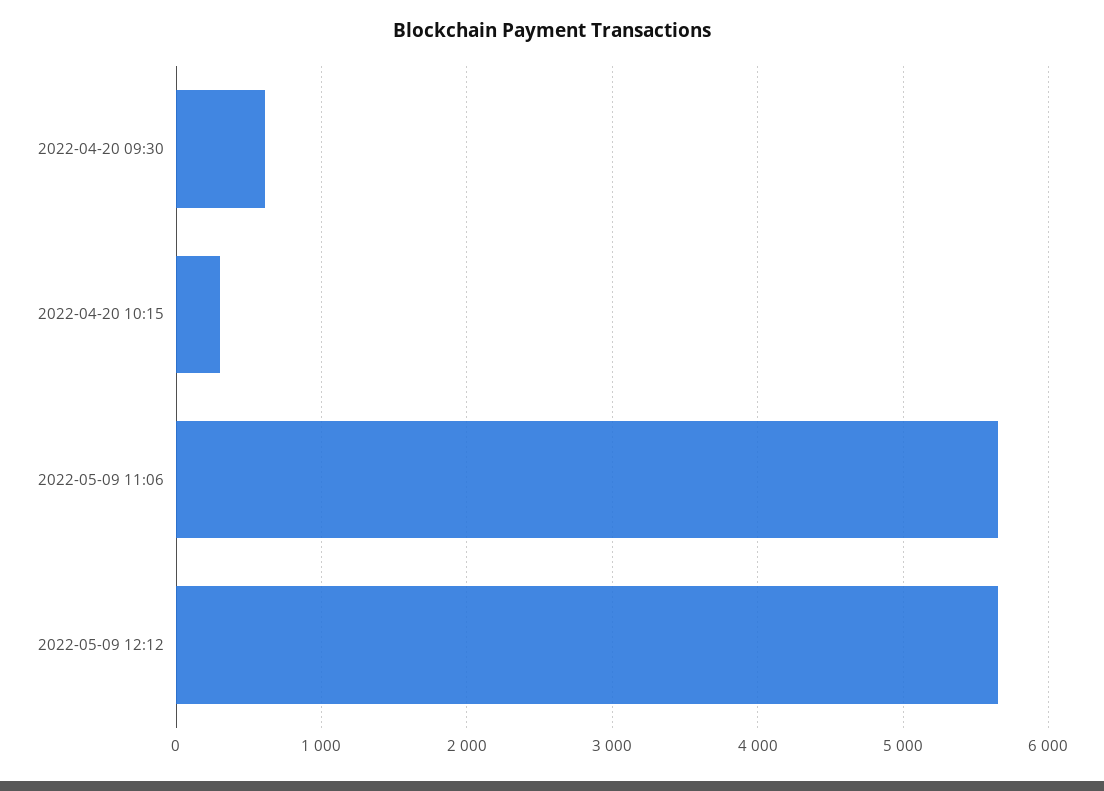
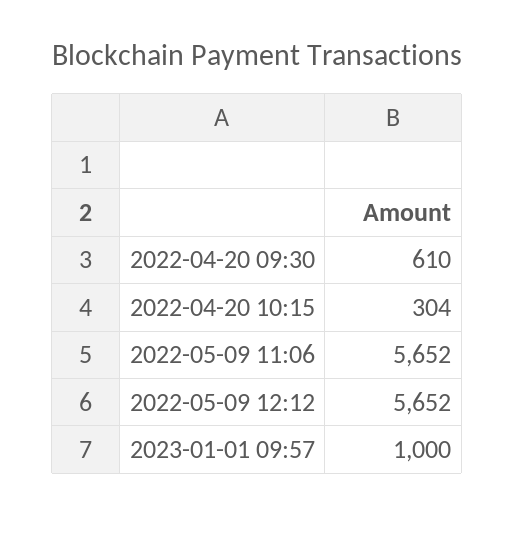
2023-01-01 09:57: none -> 1000

